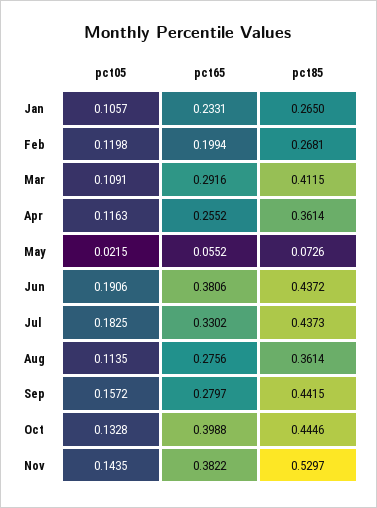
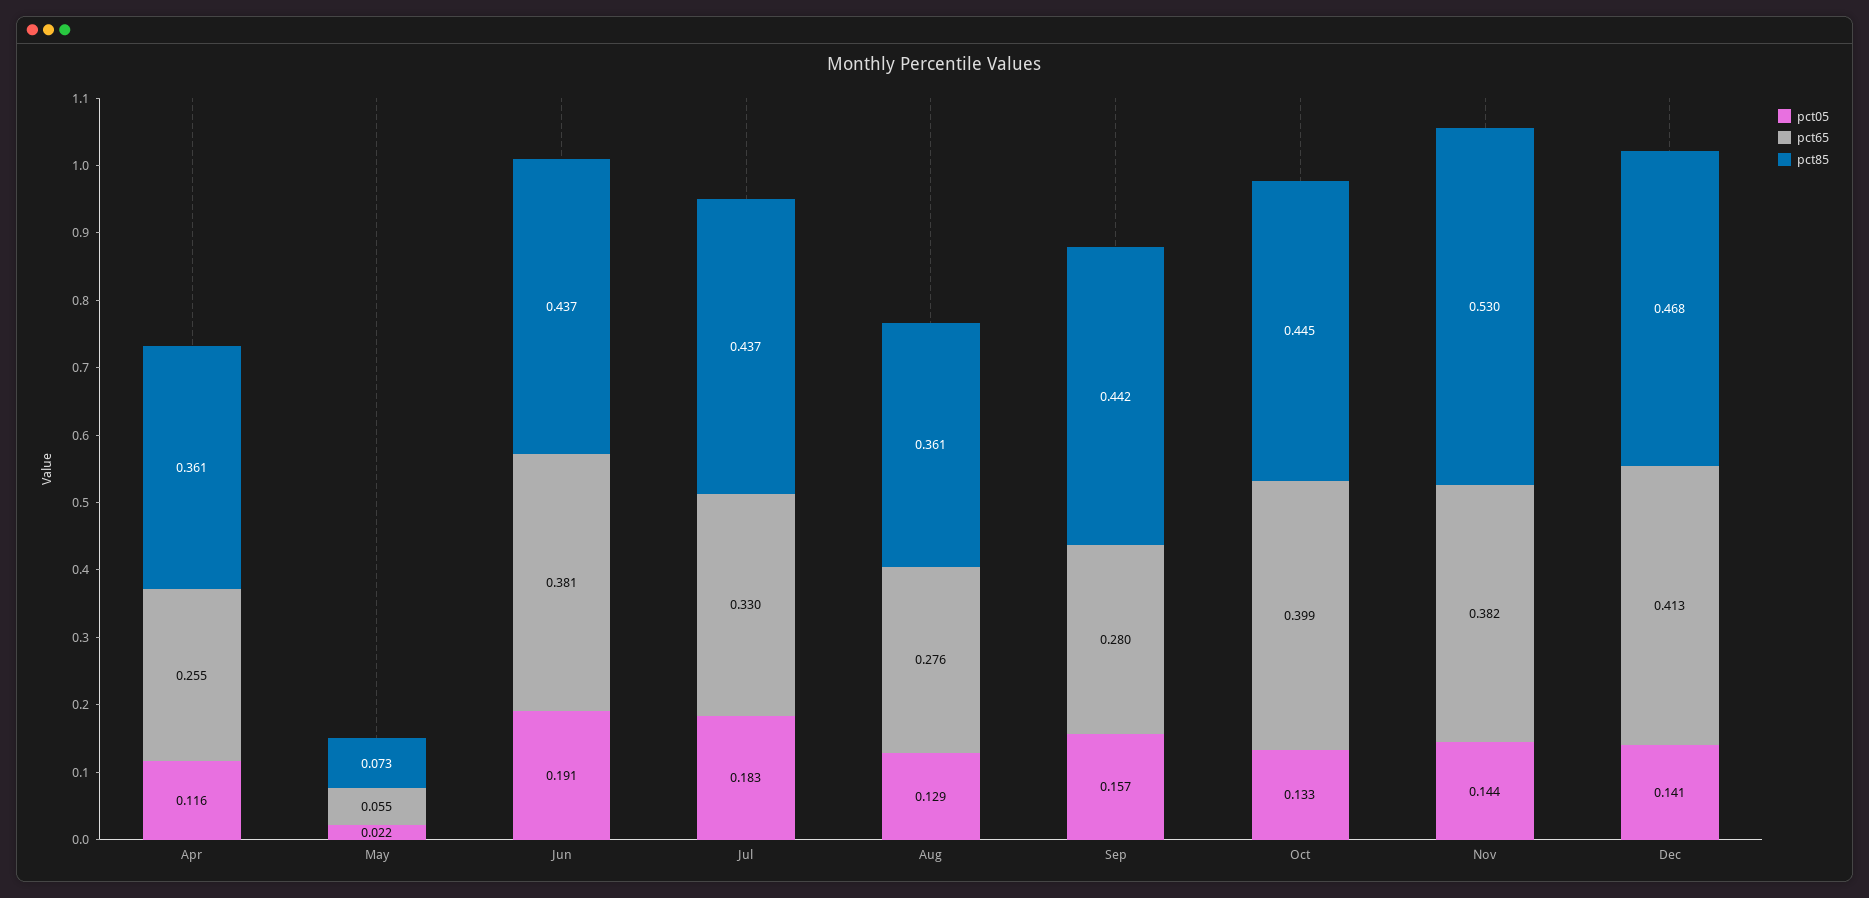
pct05, Jan: 0.1057 -> none
pct65, Jan: 0.2331 -> none
pct85, Jan: 0.265 -> none
pct05, Feb: 0.1198 -> none
pct65, Feb: 0.1994 -> none
pct85, Feb: 0.2681 -> none
pct05, Mar: 0.1091 -> none
pct65, Mar: 0.2916 -> none
pct85, Mar: 0.4115 -> none
pct05, Aug: 0.1135 -> 0.129
pct05, Dec: none -> 0.141
pct65, Dec: none -> 0.413
pct85, Dec: none -> 0.468

